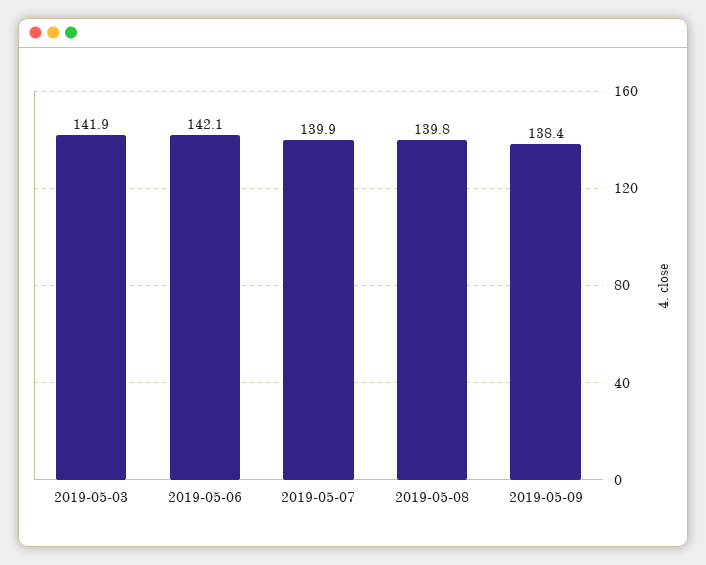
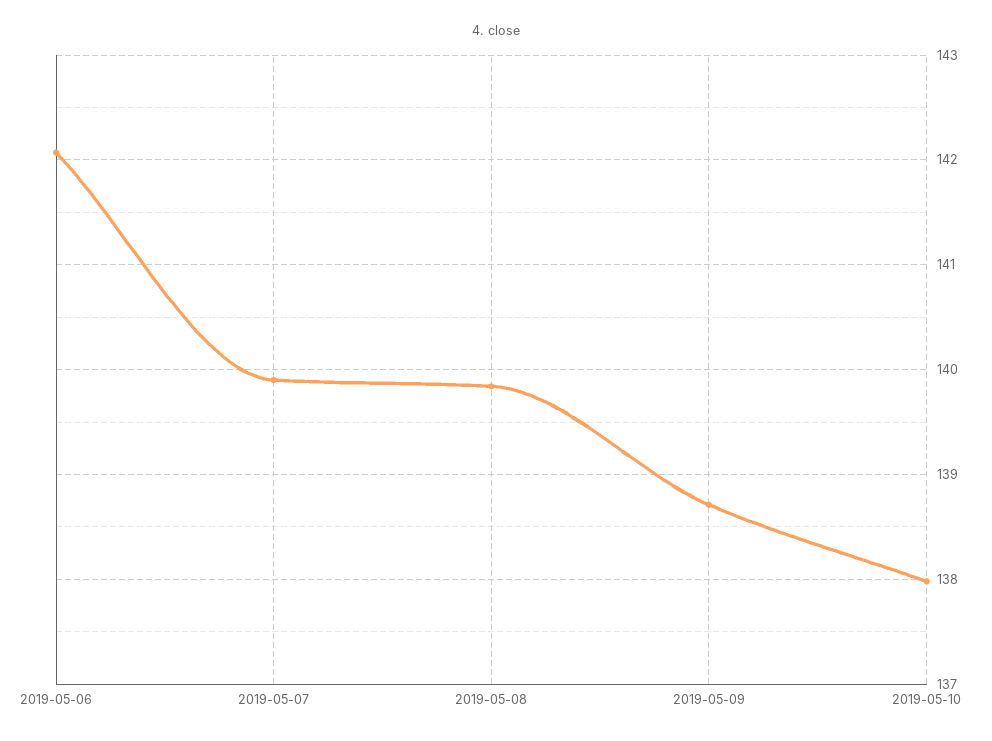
2019-05-03: 141.9 -> none
2019-05-09: 138.4 -> 138.7
2019-05-10: none -> 138

